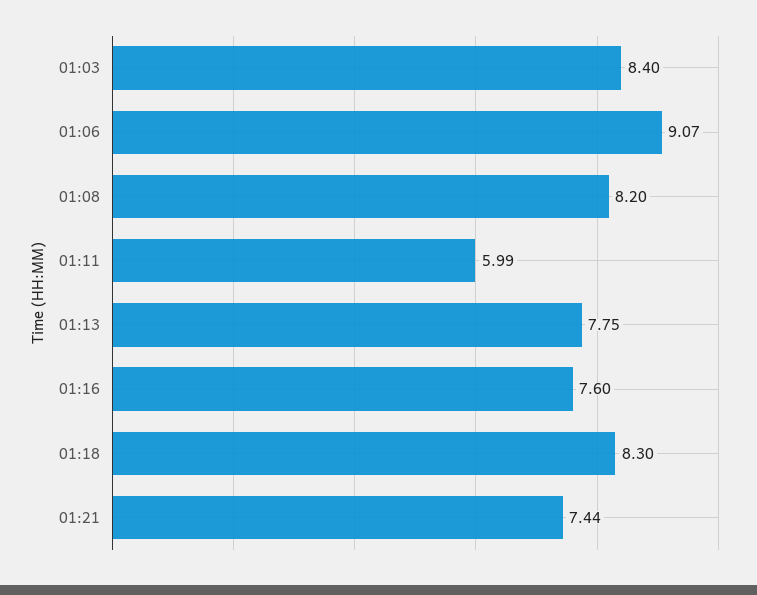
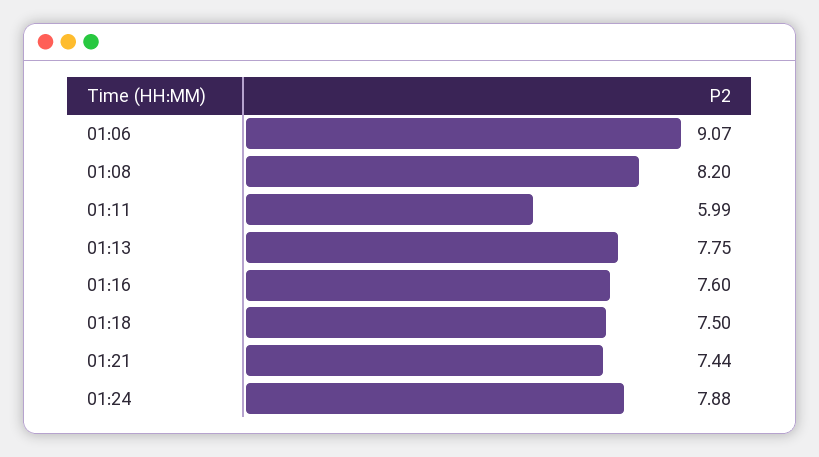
01:03: 8.4 -> none
01:18: 8.3 -> 7.5
01:24: none -> 7.88

